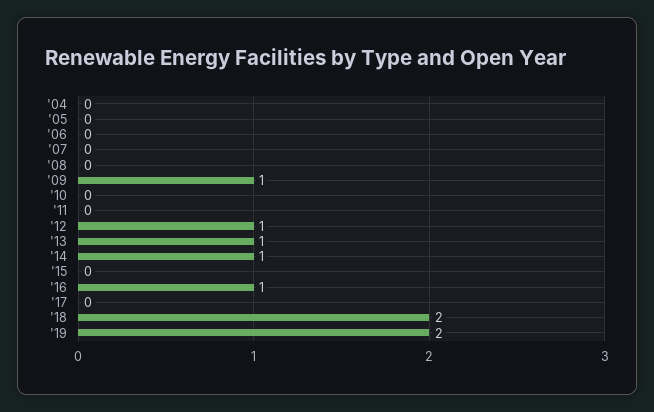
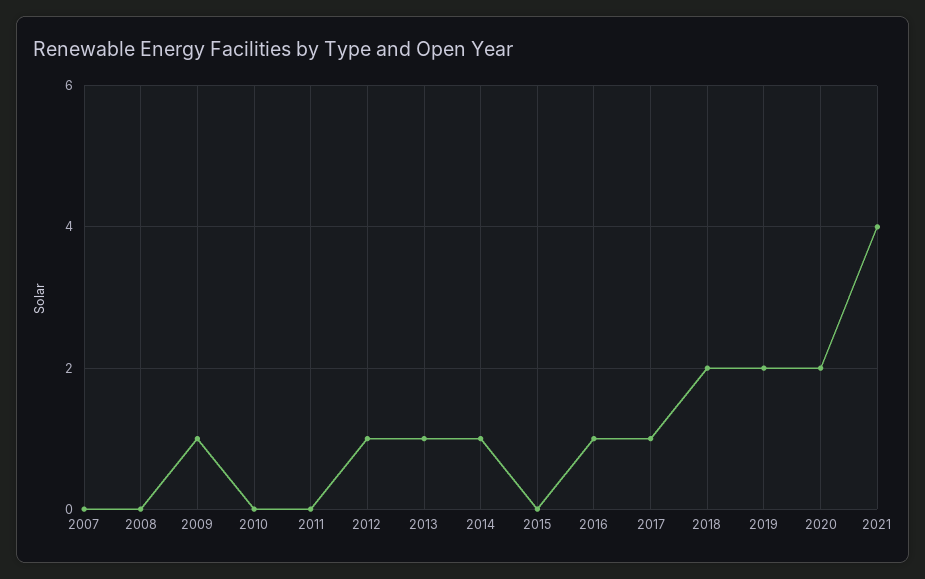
'04: 0 -> none
'05: 0 -> none
'06: 0 -> none
'17: 0 -> 1
2020: none -> 2
2021: none -> 4

